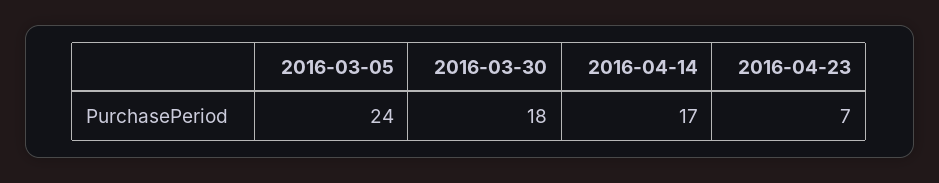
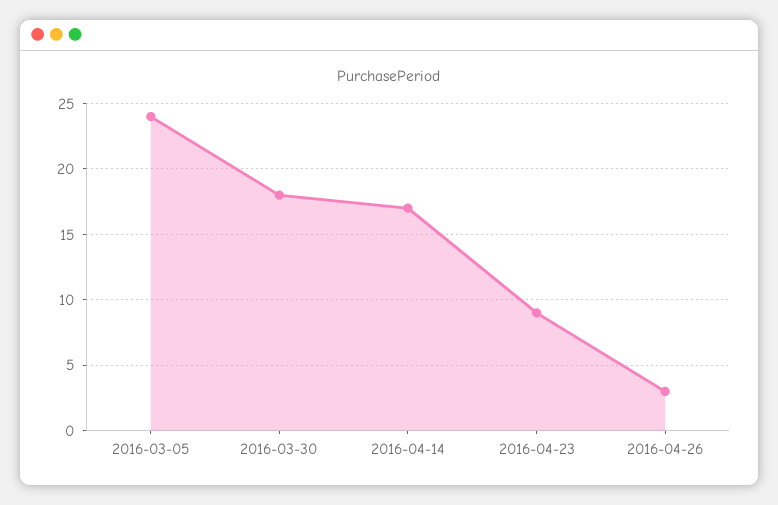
2016-04-23: 7 -> 9
2016-04-26: none -> 3

